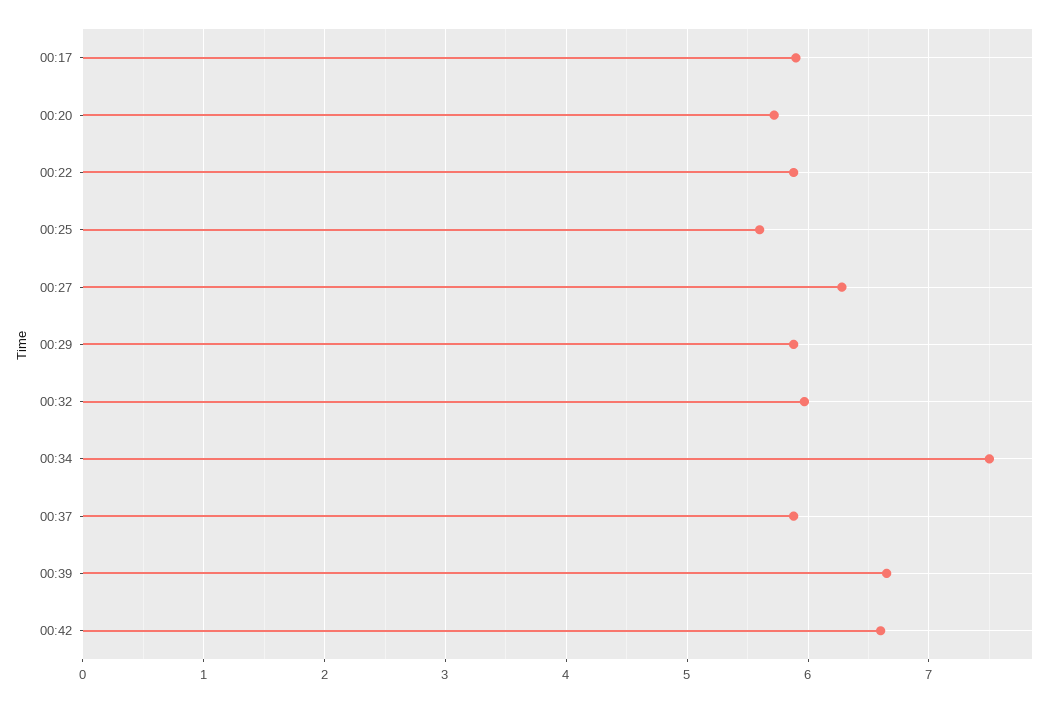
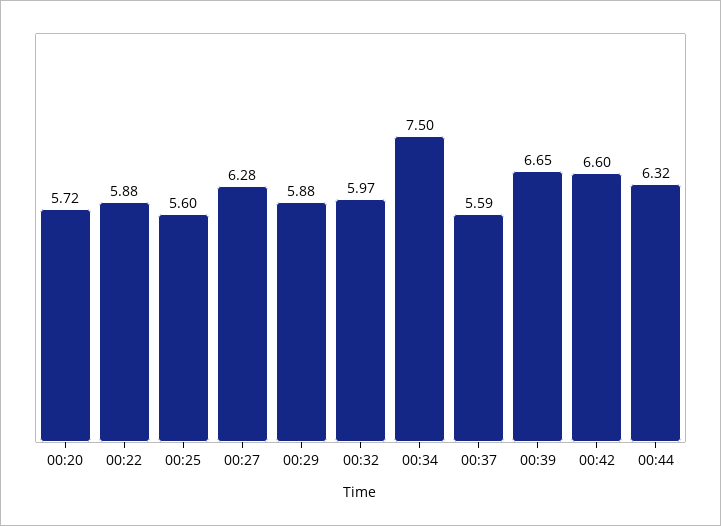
00:17: 5.9 -> none
00:37: 5.9 -> 5.59
00:44: none -> 6.32

